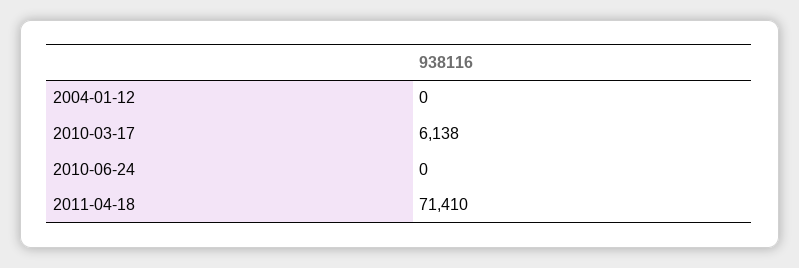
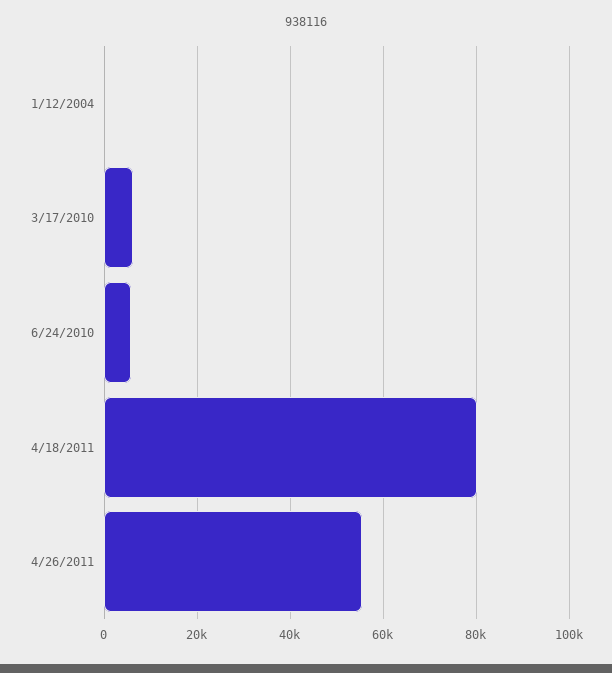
2010-06-24: 0 -> 6000
2011-04-18: 71410 -> 80000
4/26/2011: none -> 56000

